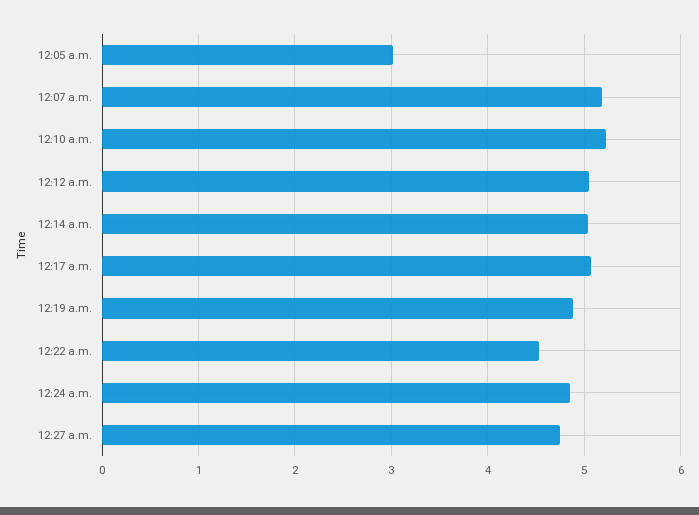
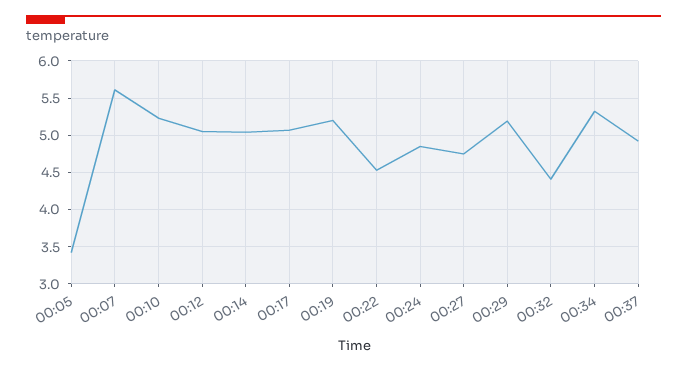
12:05 a.m.: 3 -> 3.4
12:07 a.m.: 5.2 -> 5.6
12:19 a.m.: 4.9 -> 5.2
00:29: none -> 5.2
00:32: none -> 4.4
00:34: none -> 5.3
00:37: none -> 4.9

